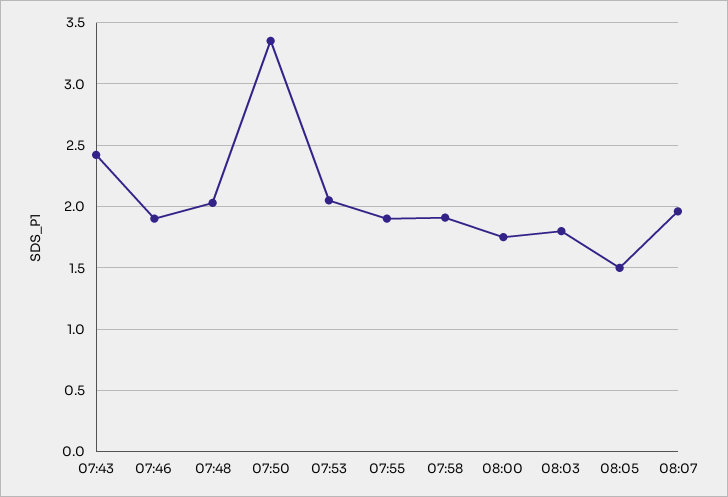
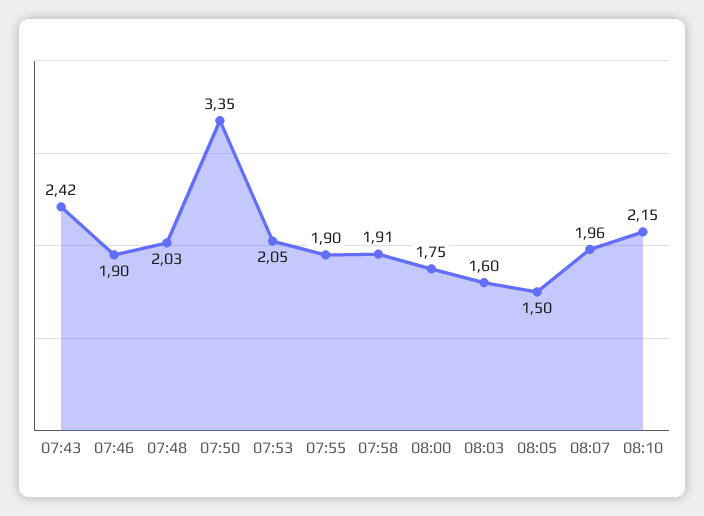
08:03: 1.8 -> 1.6
08:10: none -> 2.15

